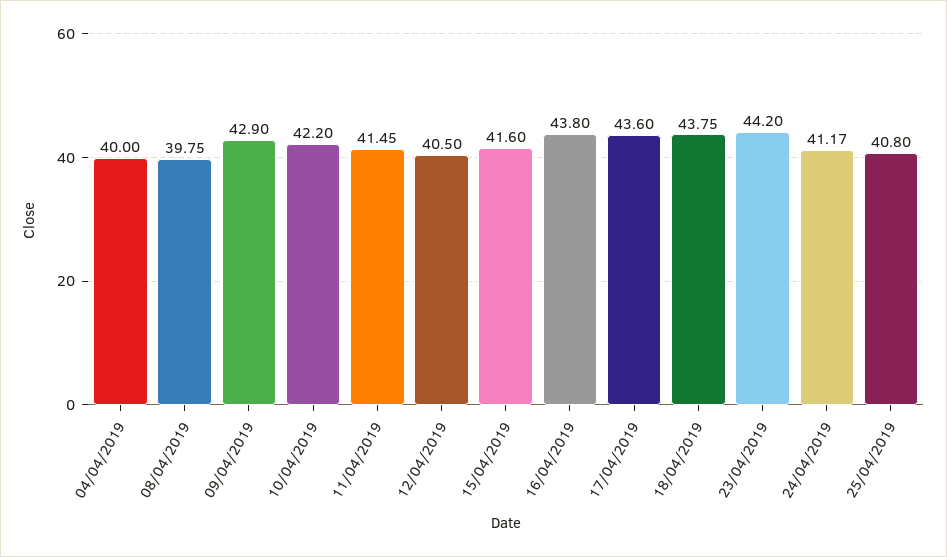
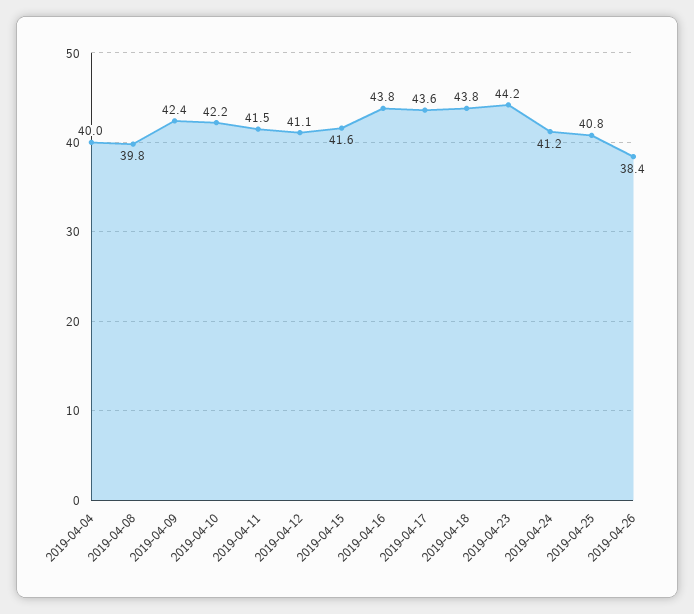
09/04/2019: 42.9 -> 42.4
12/04/2019: 40.5 -> 41.1
2019-04-26: none -> 38.4

